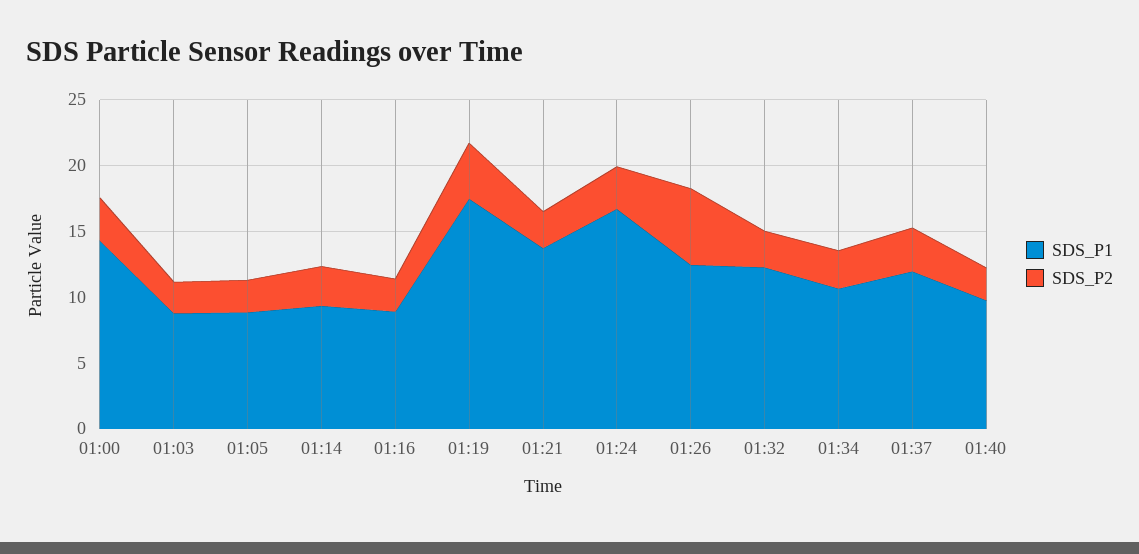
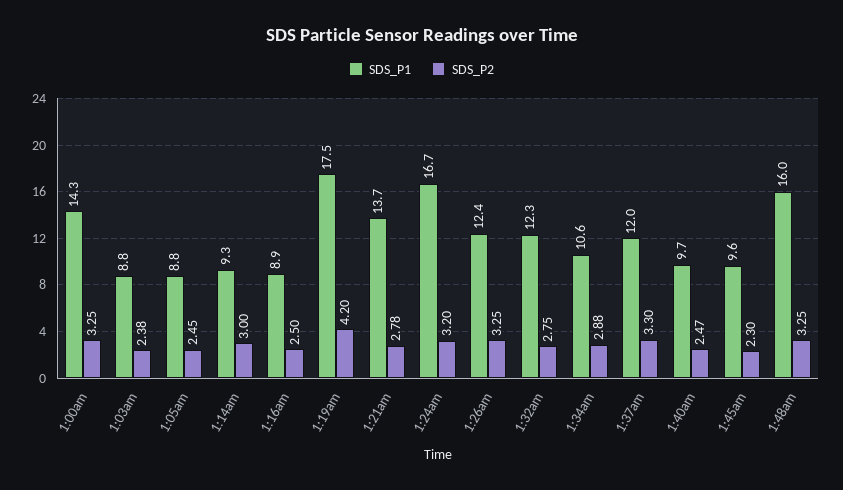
SDS_P2, 01:26: 6 -> 3.25
SDS_P1, 1:45am: none -> 9.6
SDS_P2, 1:45am: none -> 2.3
SDS_P1, 1:48am: none -> 16
SDS_P2, 1:48am: none -> 3.25

